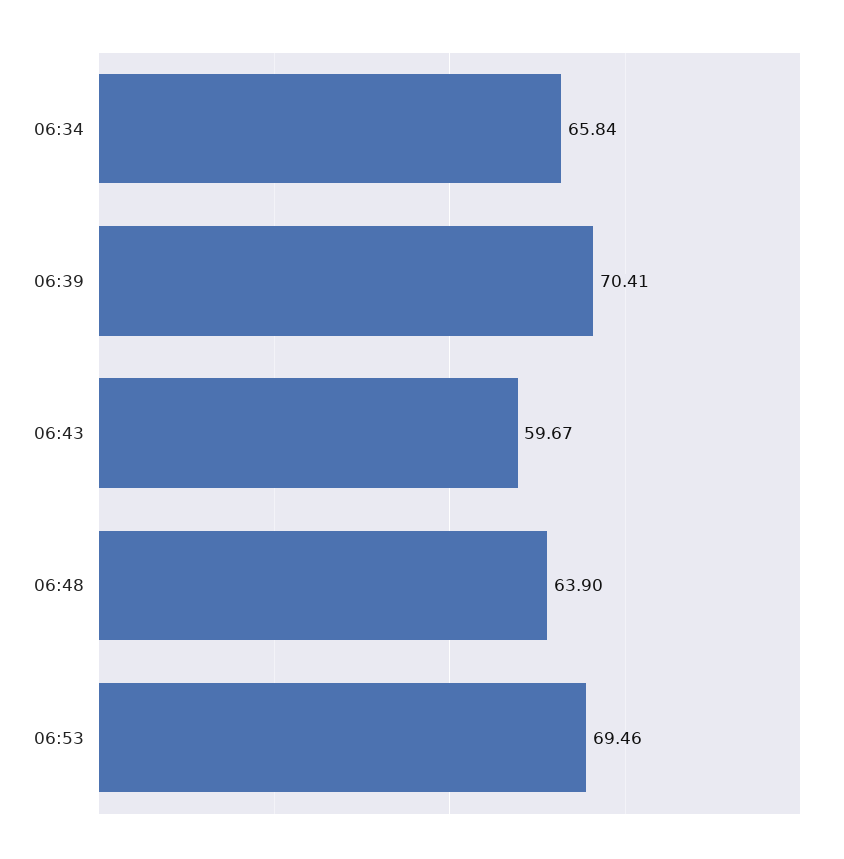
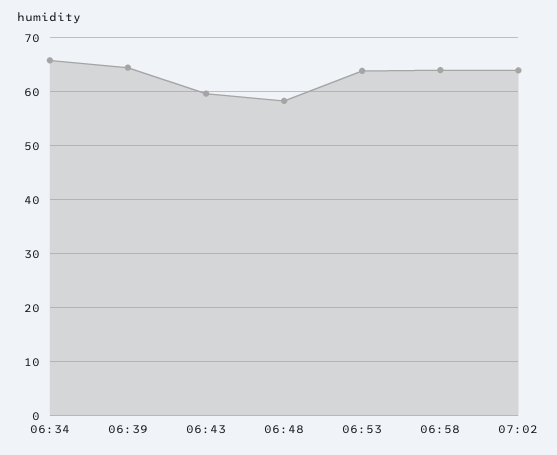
06:39: 70.41 -> 64
06:48: 63.9 -> 58
06:53: 69.46 -> 64
06:58: none -> 64
07:02: none -> 64

